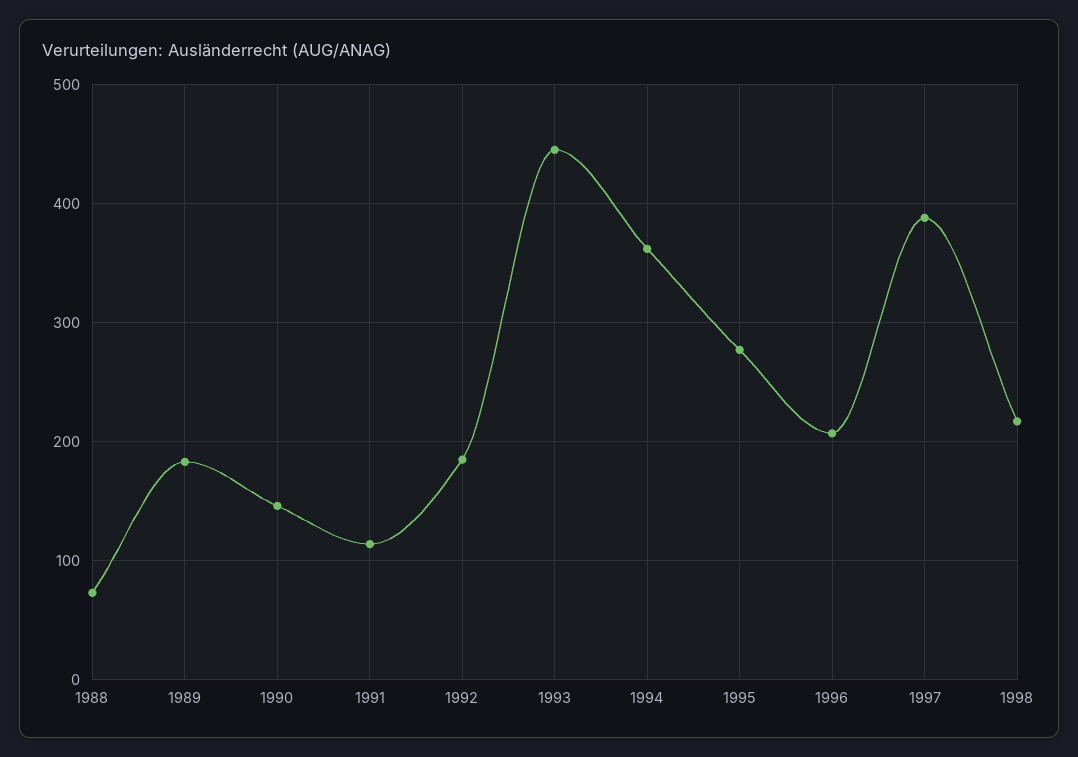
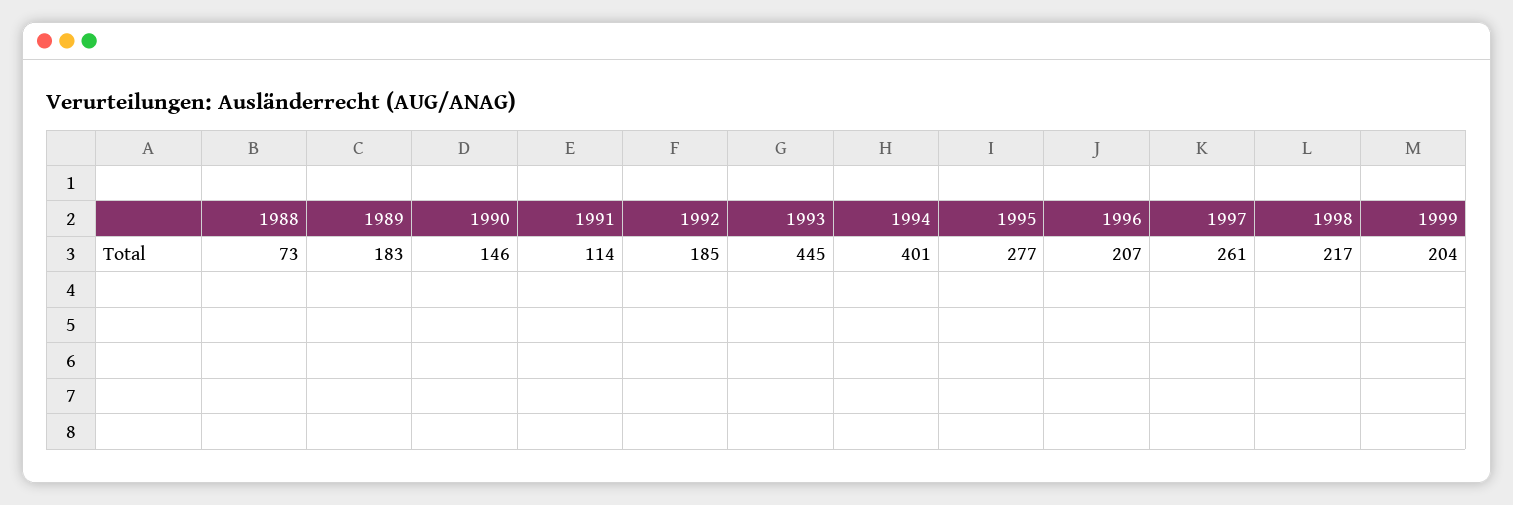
1994: 360 -> 401
1997: 390 -> 261
1999: none -> 204

